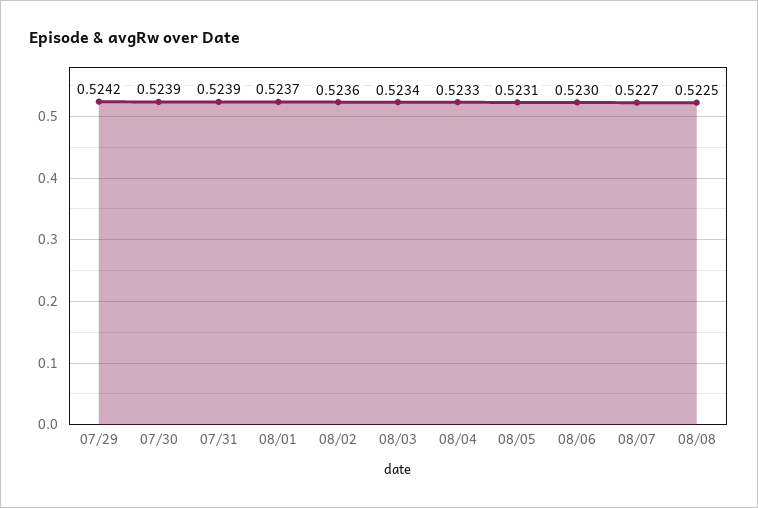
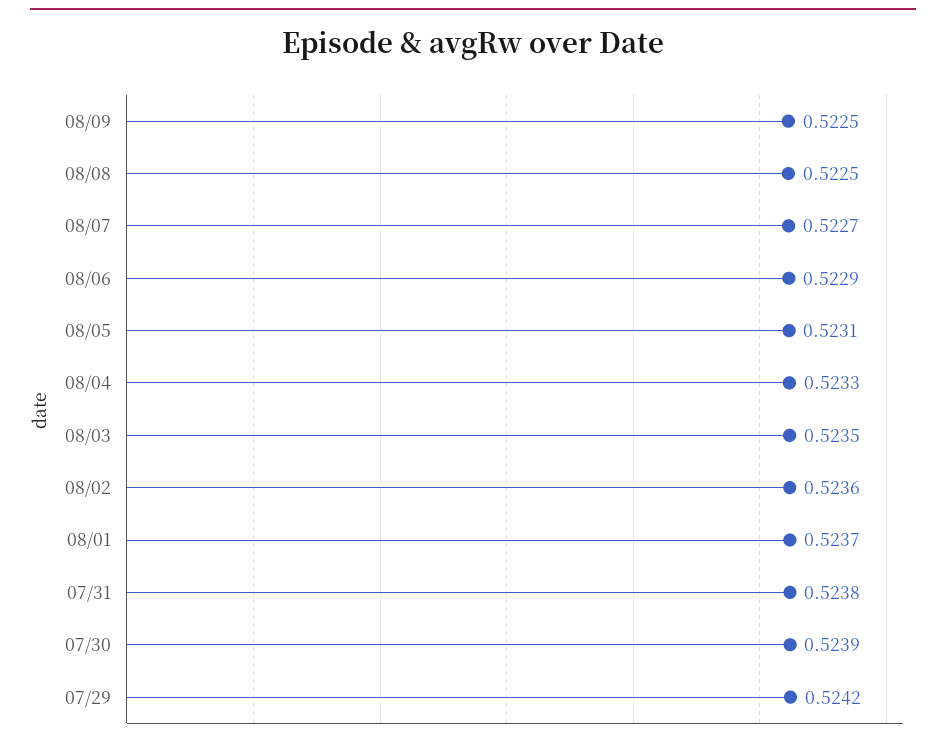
07/31: 0.5239 -> 0.5238
08/03: 0.5234 -> 0.5235
08/06: 0.523 -> 0.5229
08/09: none -> 0.5225

